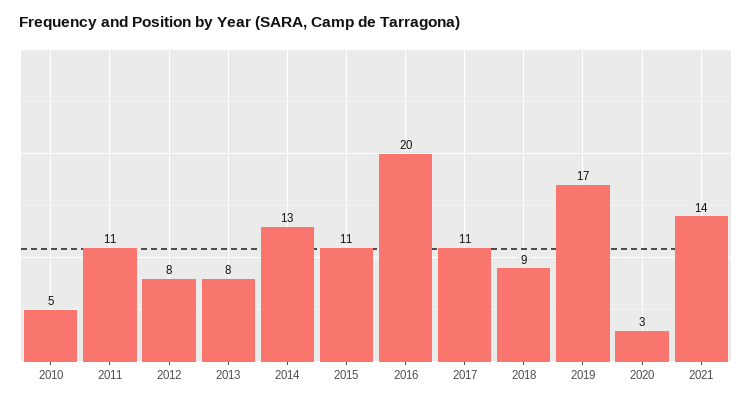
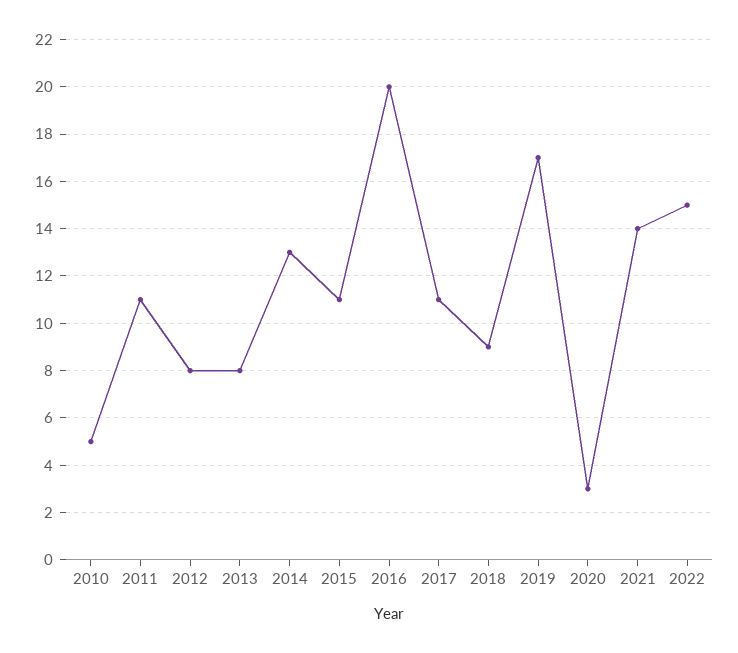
2022: none -> 15

